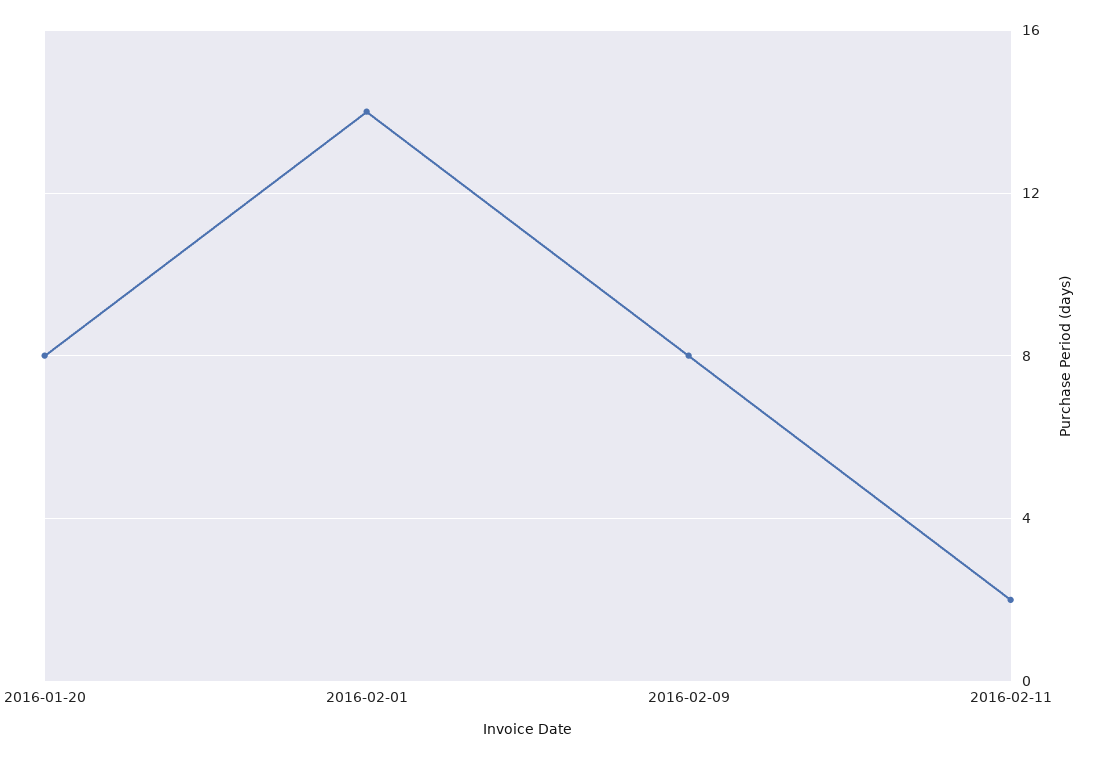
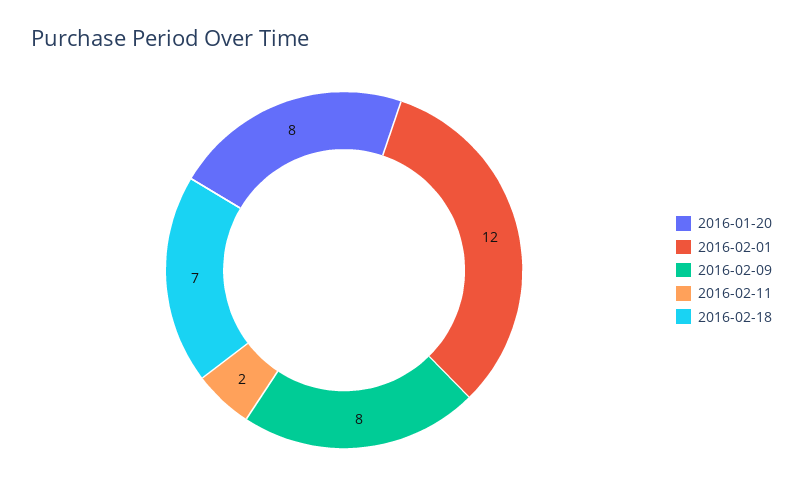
2016-02-01: 14 -> 12
2016-02-18: none -> 7

